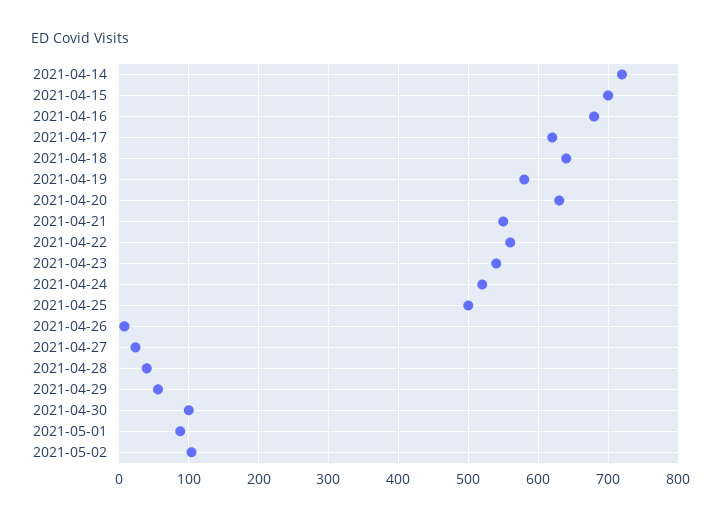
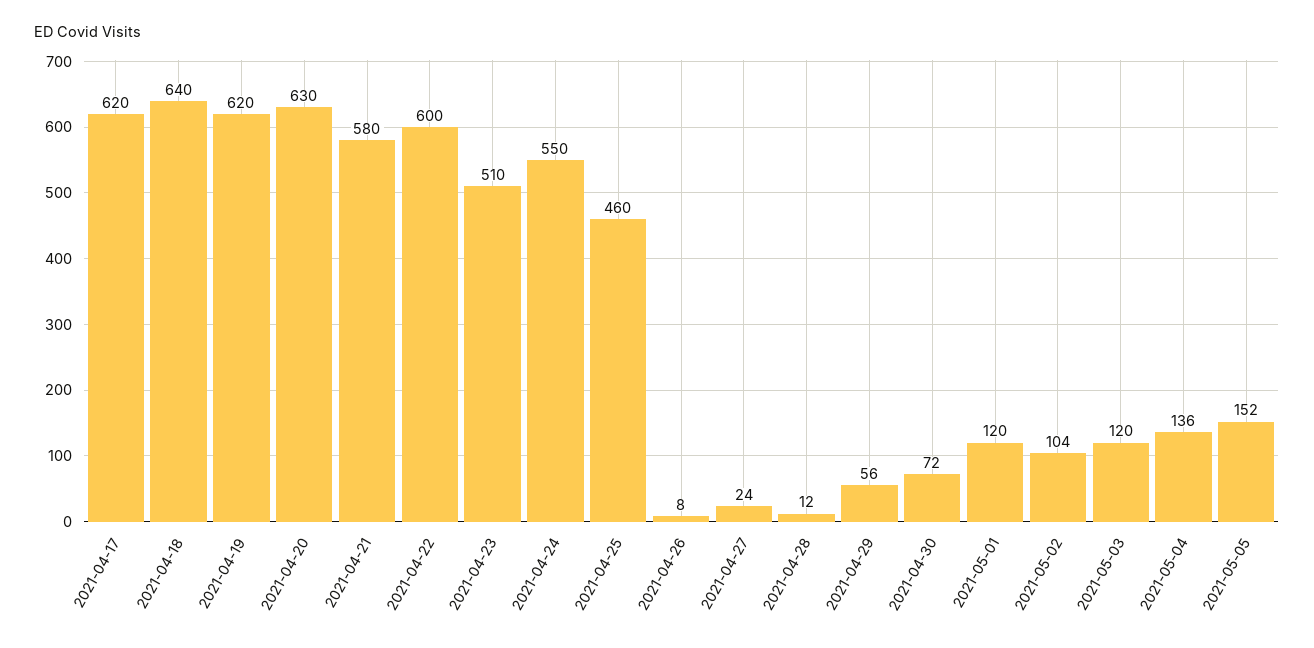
2021-04-14: 720 -> none
2021-04-15: 700 -> none
2021-04-16: 680 -> none
2021-04-19: 580 -> 620
2021-04-21: 550 -> 580
2021-04-22: 560 -> 600
2021-04-23: 540 -> 510
2021-04-24: 520 -> 550
2021-04-25: 500 -> 460
2021-04-28: 40 -> 12
2021-04-30: 100 -> 72
2021-05-01: 90 -> 120
2021-05-03: none -> 120
2021-05-04: none -> 136
2021-05-05: none -> 152

